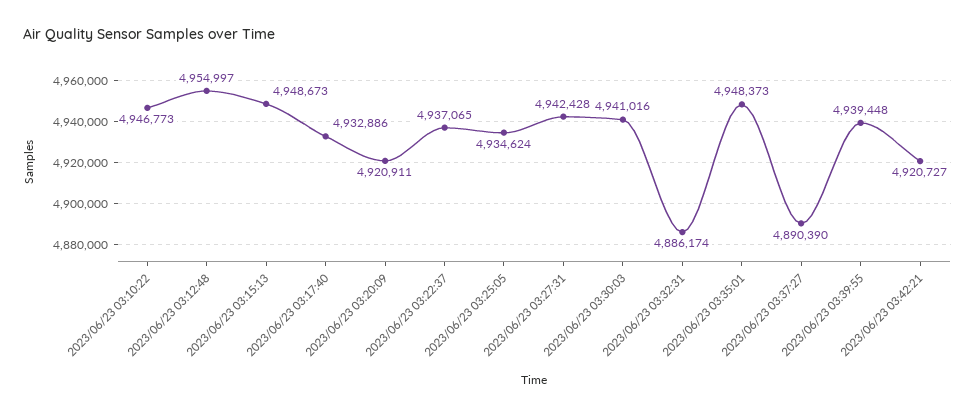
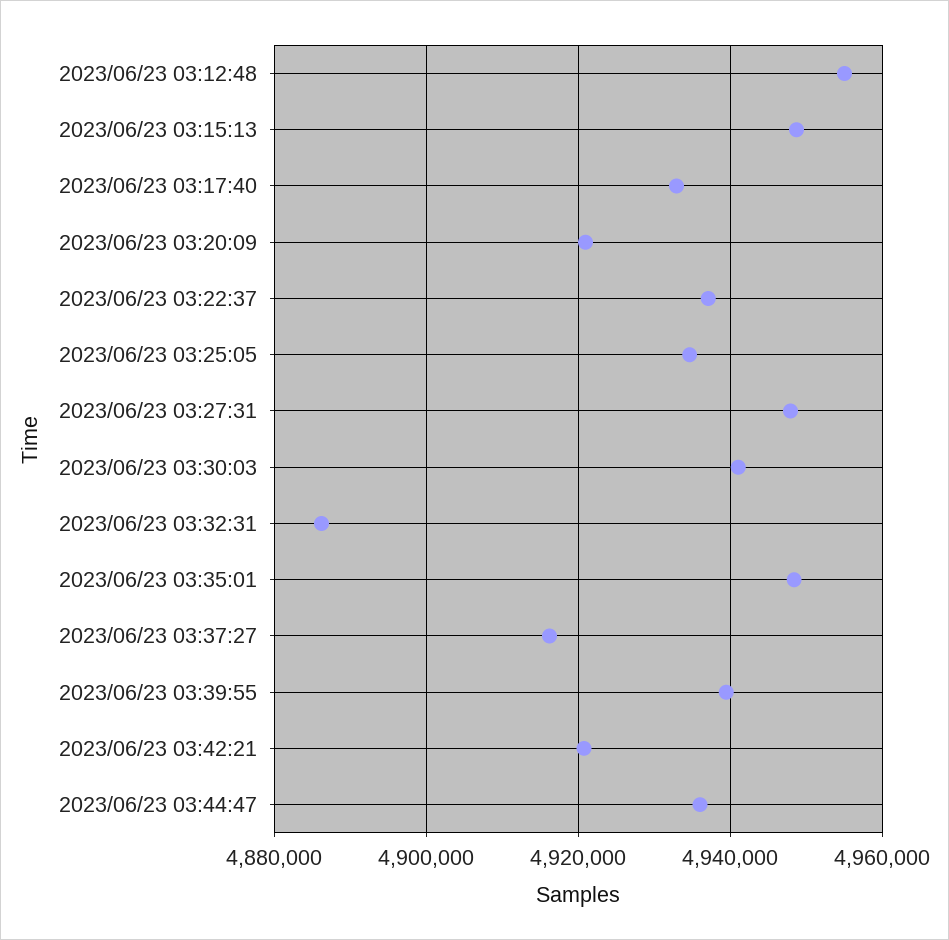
2023/06/23 03:10:22: 4946773 -> none
2023/06/23 03:27:31: 4942428 -> 4948000
2023/06/23 03:37:27: 4890390 -> 4916000
2023/06/23 03:44:47: none -> 4936000

